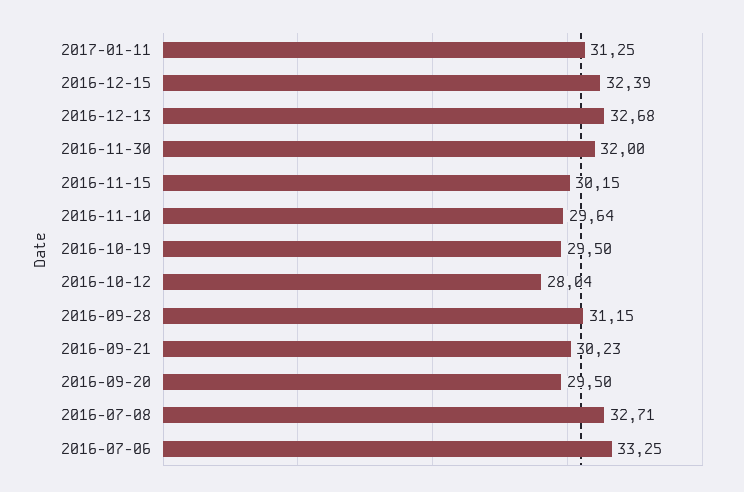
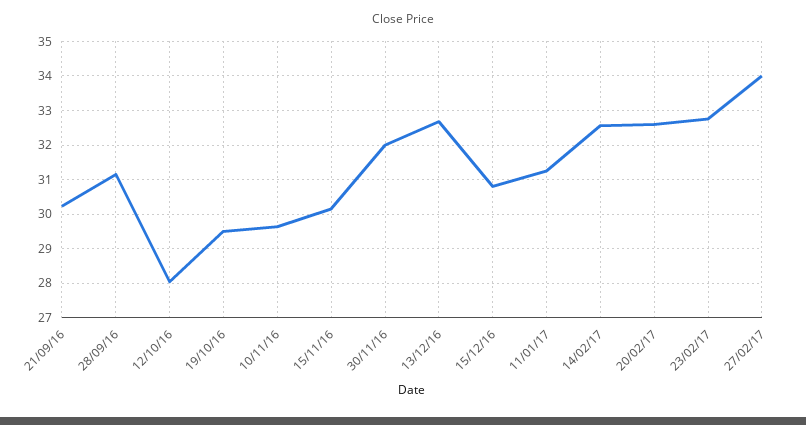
2016-12-15: 32.39 -> 30.8
2016-09-20: 29.5 -> none
2016-07-08: 32.71 -> none
2016-07-06: 33.25 -> none
14/02/17: none -> 32.6
20/02/17: none -> 32.6
23/02/17: none -> 32.8
27/02/17: none -> 34

